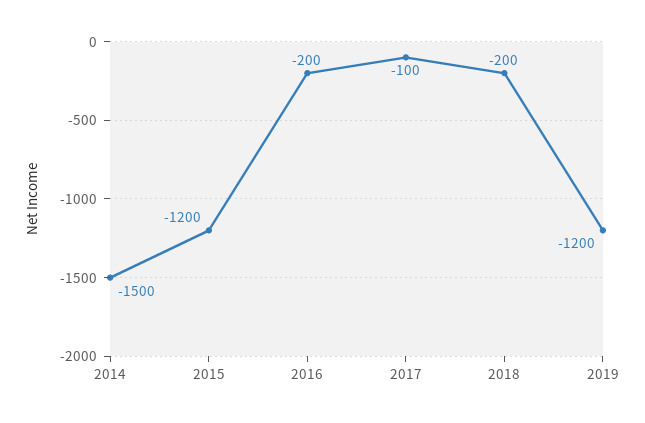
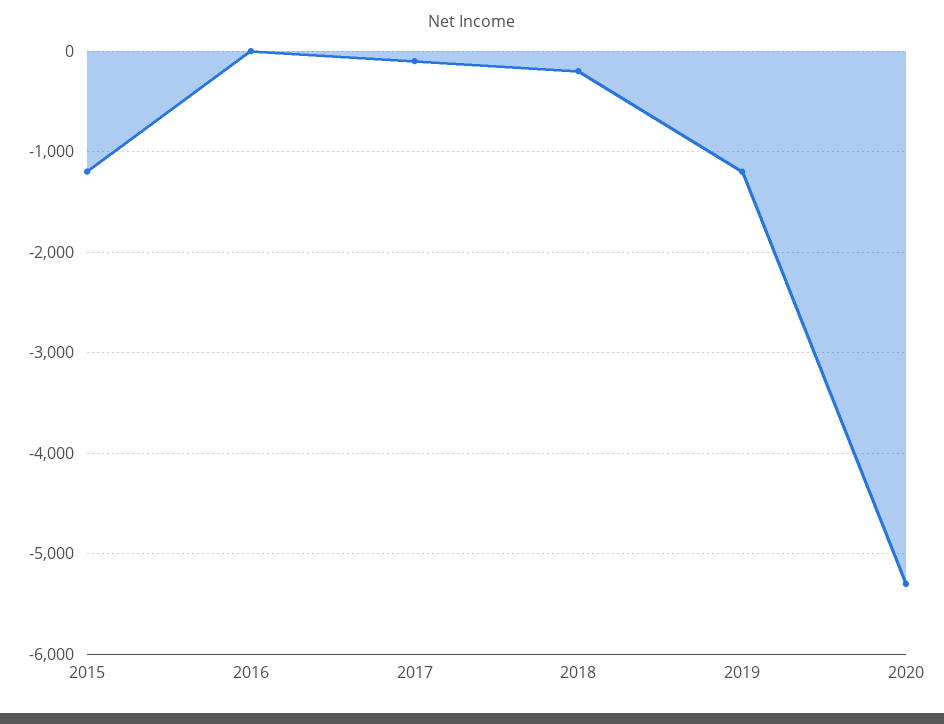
2014: -1500 -> none
2016: -200 -> 0
2020: none -> -5300

